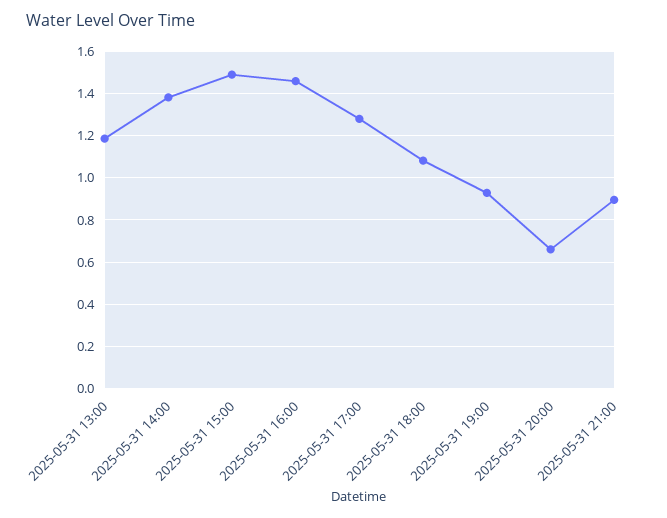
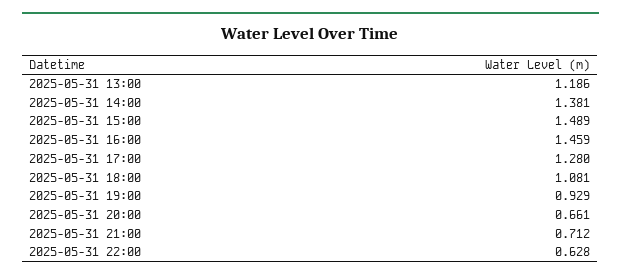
2025-05-31 21:00: 0.9 -> 0.712
2025-05-31 22:00: none -> 0.628

